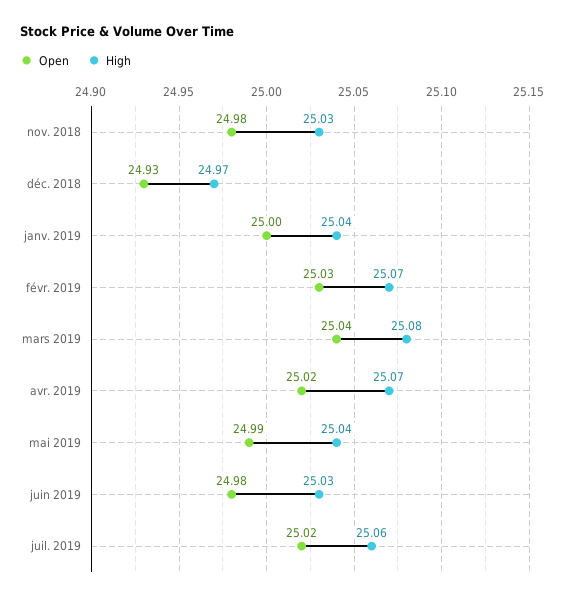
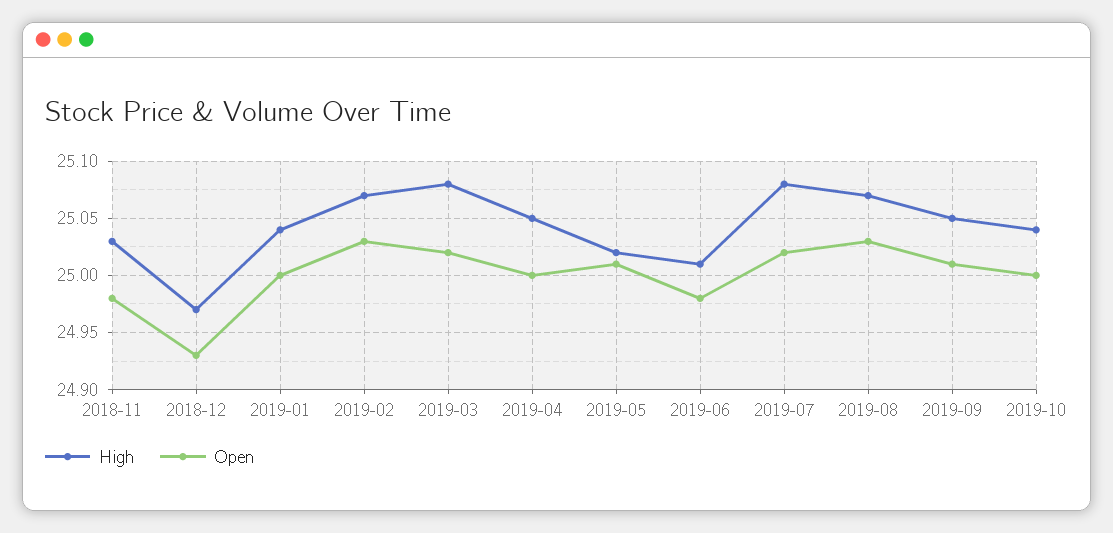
Open, mars 2019: 25.04 -> 25.02
Open, avr. 2019: 25.02 -> 25
High, avr. 2019: 25.07 -> 25.05
Open, mai 2019: 24.99 -> 25.01
High, mai 2019: 25.04 -> 25.02
High, juin 2019: 25.03 -> 25.01
High, juil. 2019: 25.06 -> 25.08
High, 2019-08: none -> 25.07
Open, 2019-08: none -> 25.03
High, 2019-09: none -> 25.05
Open, 2019-09: none -> 25.01
High, 2019-10: none -> 25.04
Open, 2019-10: none -> 25

